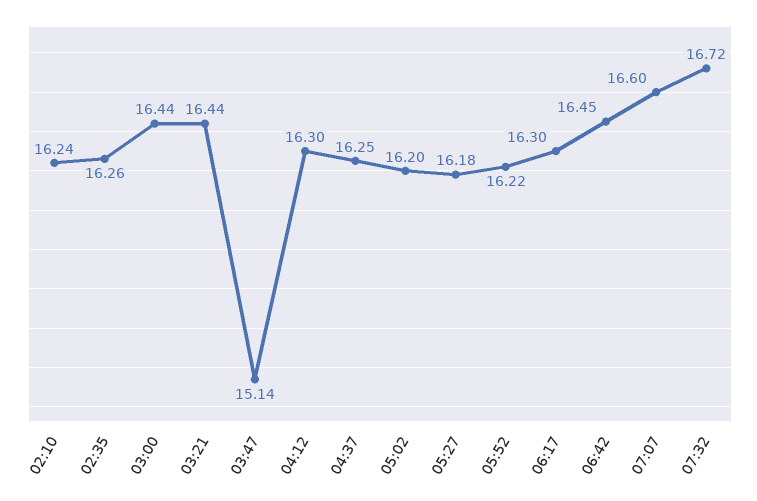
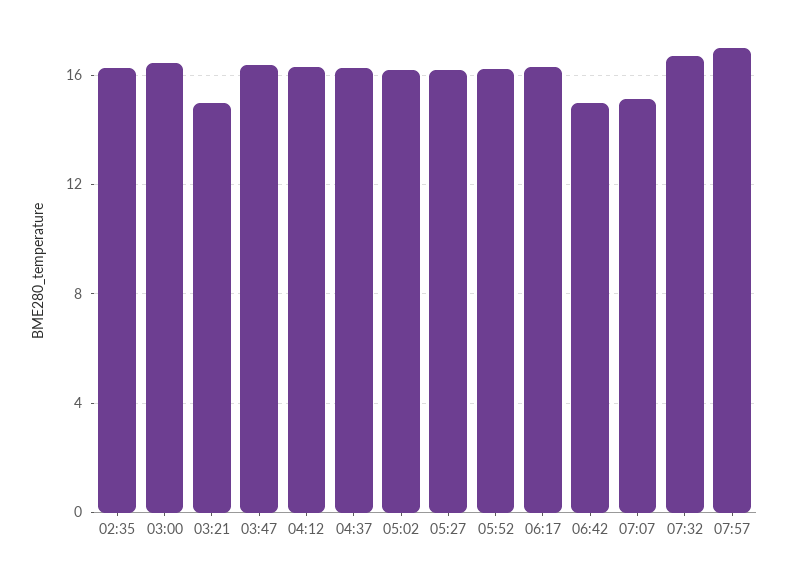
02:10: 16.24 -> none
03:21: 16.44 -> 15
03:47: 15.14 -> 16.5
06:42: 16.45 -> 15
07:07: 16.6 -> 15
07:57: none -> 17

